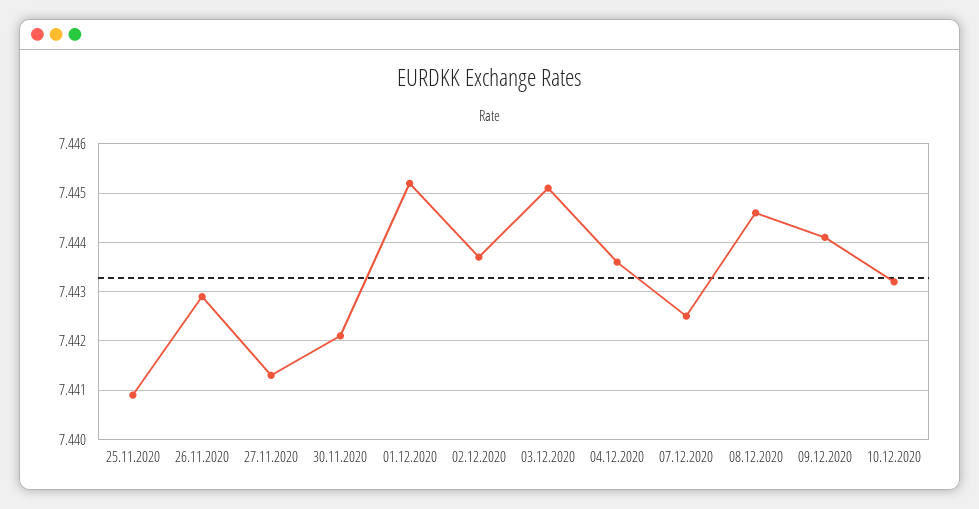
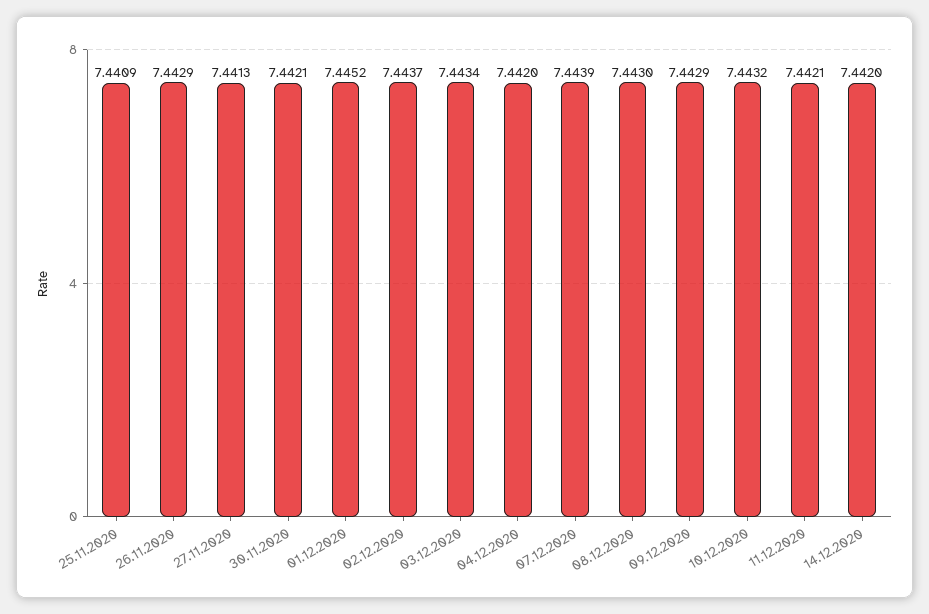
03.12.2020: 7.445 -> 7.4434
04.12.2020: 7.4435 -> 7.442
07.12.2020: 7.4425 -> 7.4439
08.12.2020: 7.4445 -> 7.443
09.12.2020: 7.444 -> 7.4429
11.12.2020: none -> 7.4421
14.12.2020: none -> 7.442

